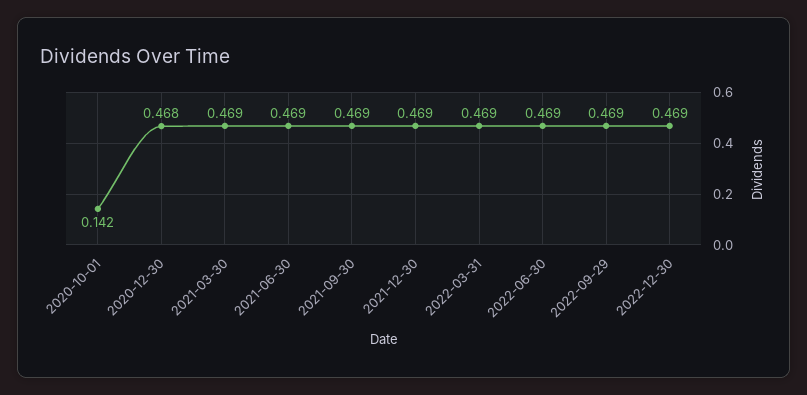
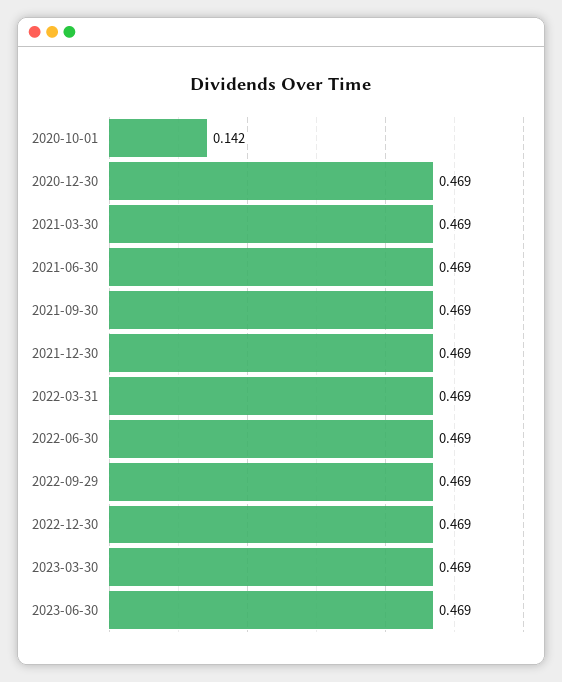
2020-12-30: 0.468 -> 0.469
2023-03-30: none -> 0.469
2023-06-30: none -> 0.469

